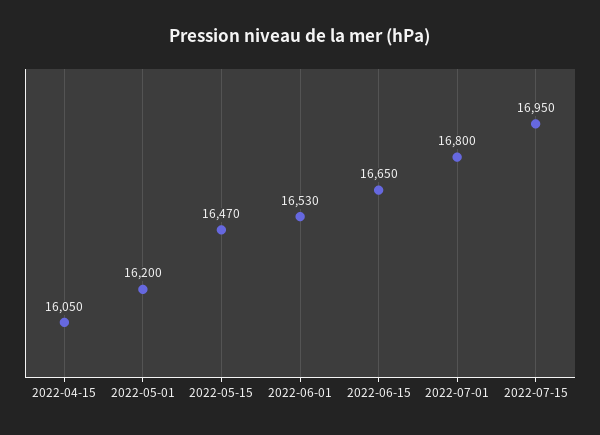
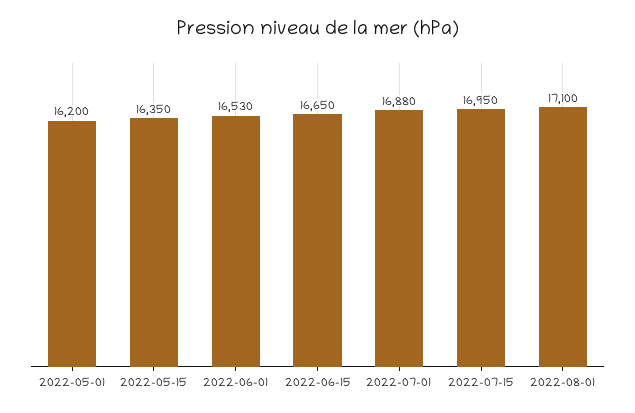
2022-04-15: 16050 -> none
2022-05-15: 16470 -> 16350
2022-07-01: 16800 -> 16880
2022-08-01: none -> 17100

